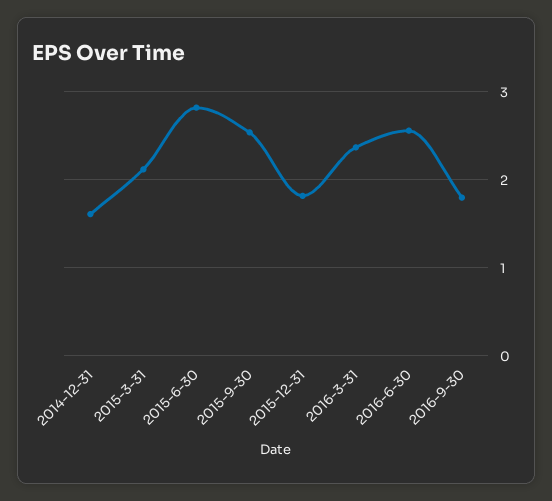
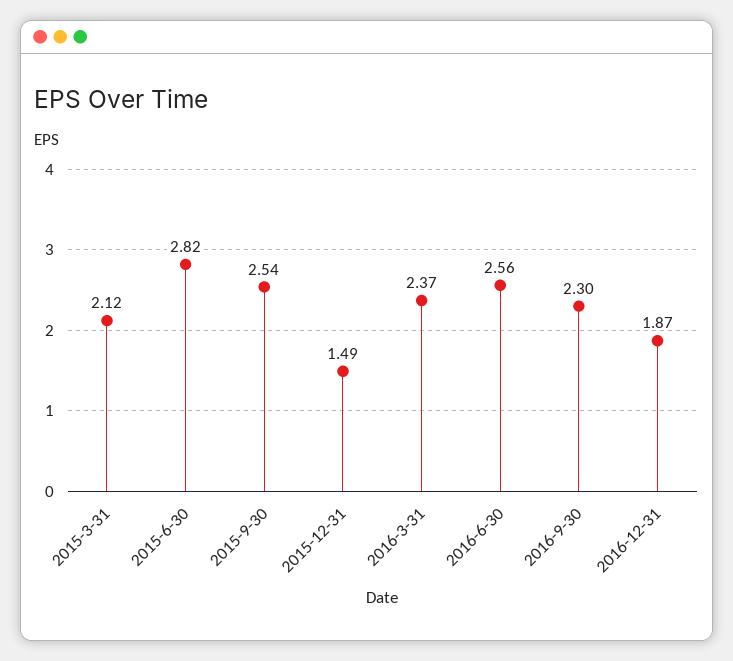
2014-12-31: 1.6 -> none
2015-12-31: 1.8 -> 1.49
2016-9-30: 1.8 -> 2.3
2016-12-31: none -> 1.87

